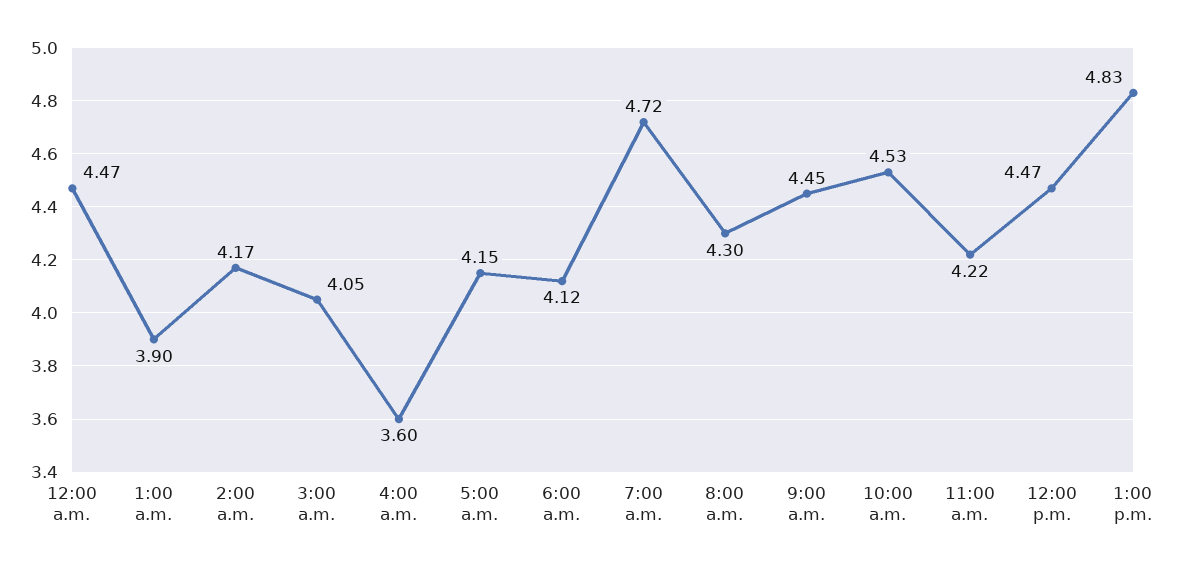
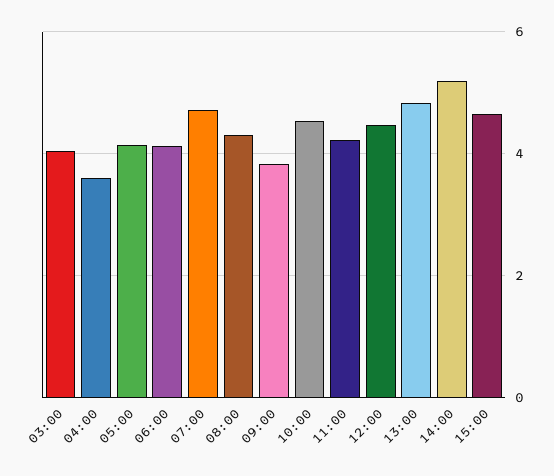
12:00 a.m.: 4.47 -> none
1:00 a.m.: 3.9 -> none
2:00 a.m.: 4.17 -> none
9:00 a.m.: 4.45 -> 3.8
14:00: none -> 5.2
15:00: none -> 4.6

